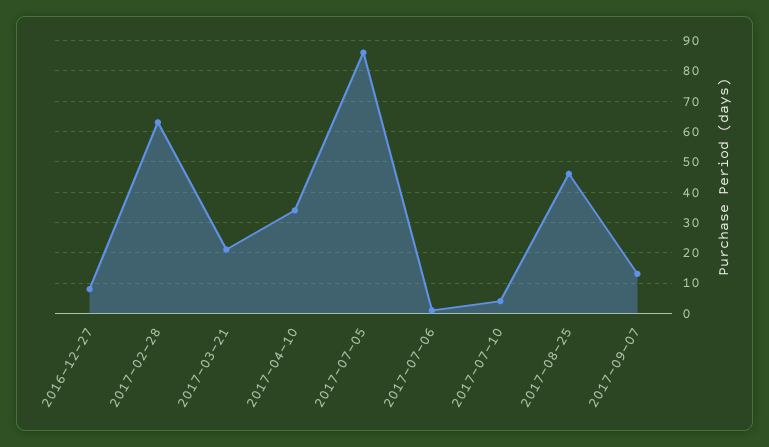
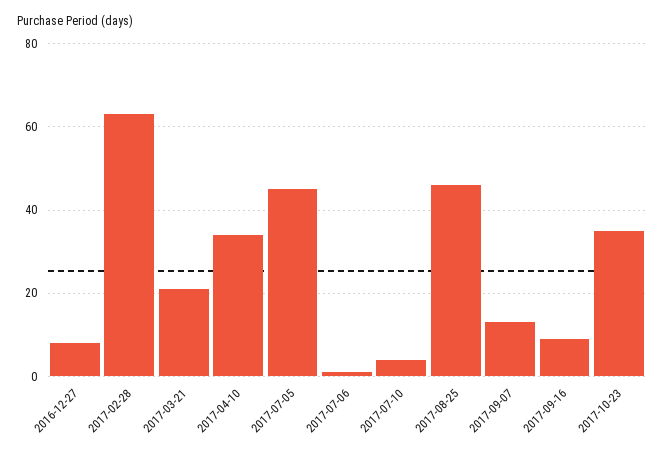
2017-07-05: 85 -> 45
2017-09-16: none -> 10
2017-10-23: none -> 35

